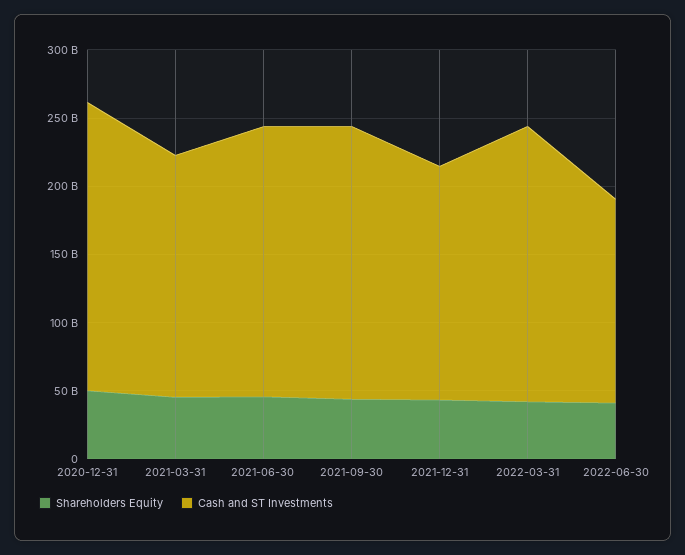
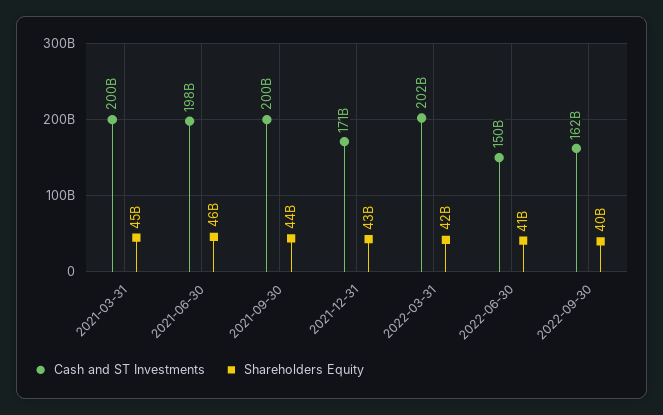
Shareholders Equity, 2020-12-31: 50000000000 -> none
Cash and ST Investments, 2020-12-31: 210000000000 -> none
Cash and ST Investments, 2021-03-31: 180000000000 -> 200000000000
Cash and ST Investments, 2022-09-30: none -> 162000000000
Shareholders Equity, 2022-09-30: none -> 40000000000

